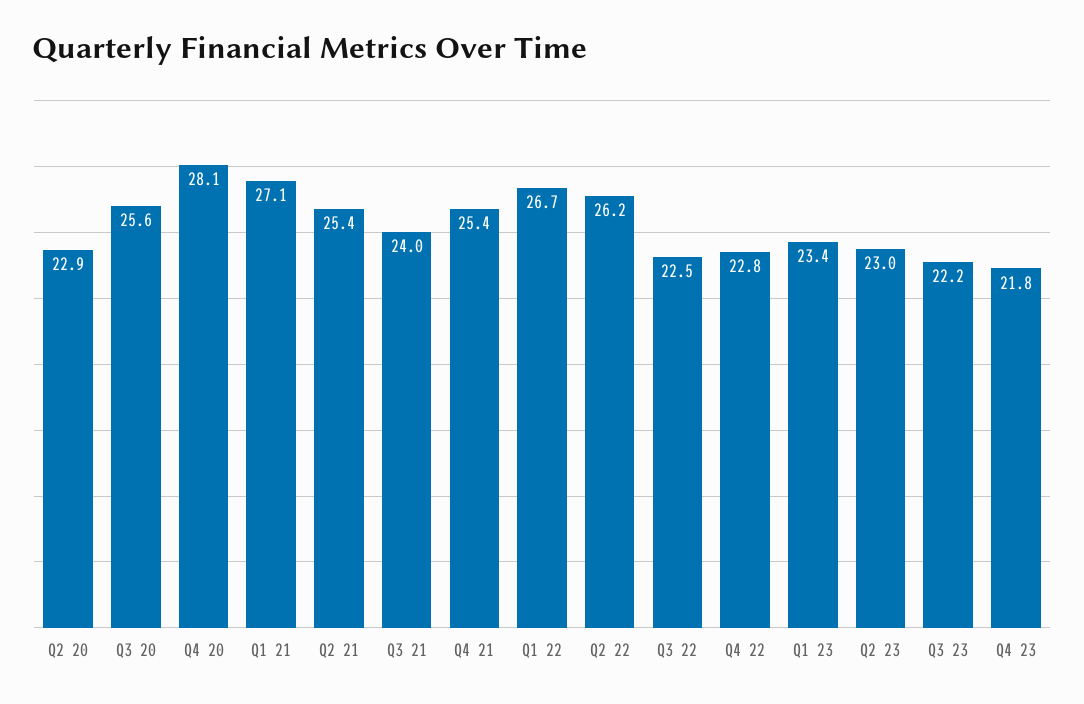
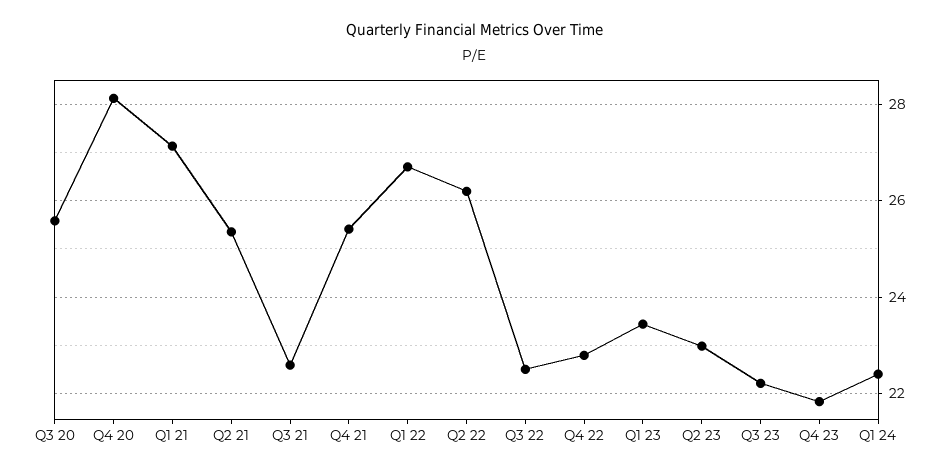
Q2 20: 22.9 -> none
Q3 21: 24 -> 22.6
Q1 24: none -> 22.4

